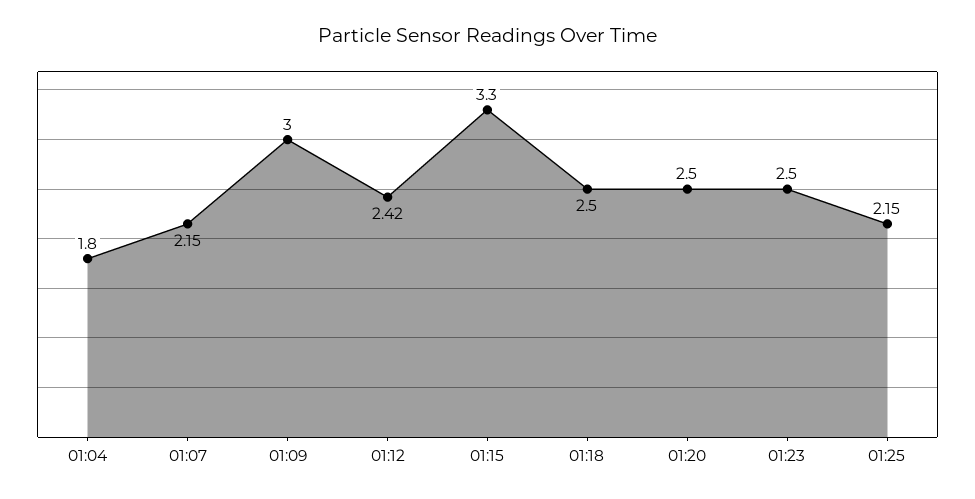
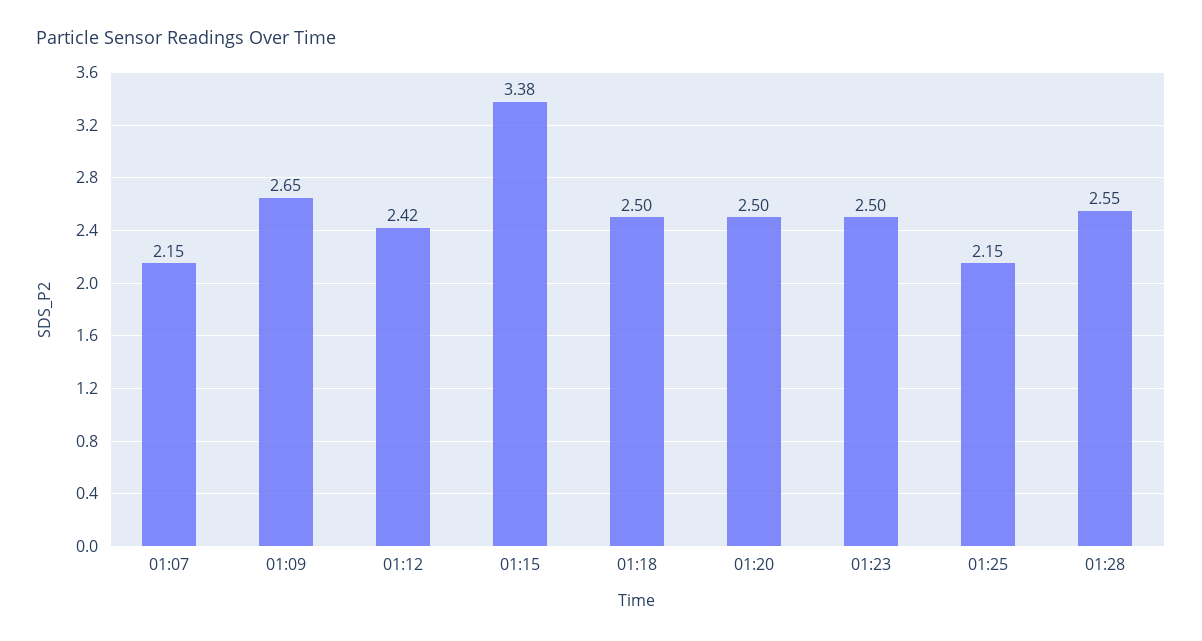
01:04: 1.8 -> none
01:09: 3 -> 2.65
01:15: 3.3 -> 3.38
01:28: none -> 2.55

